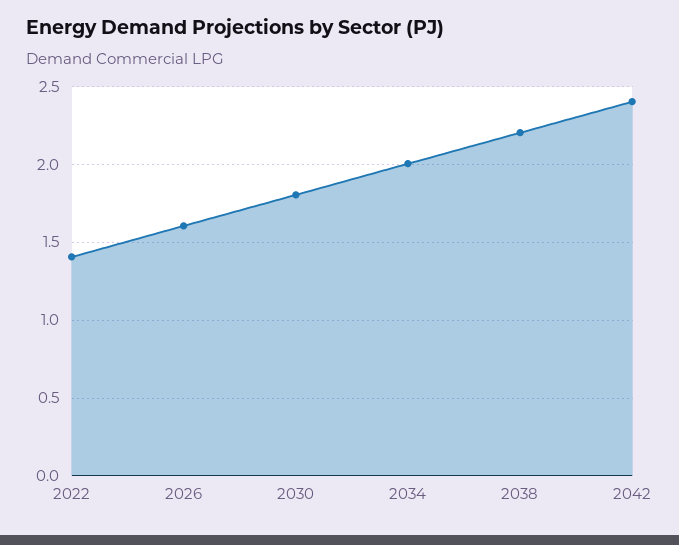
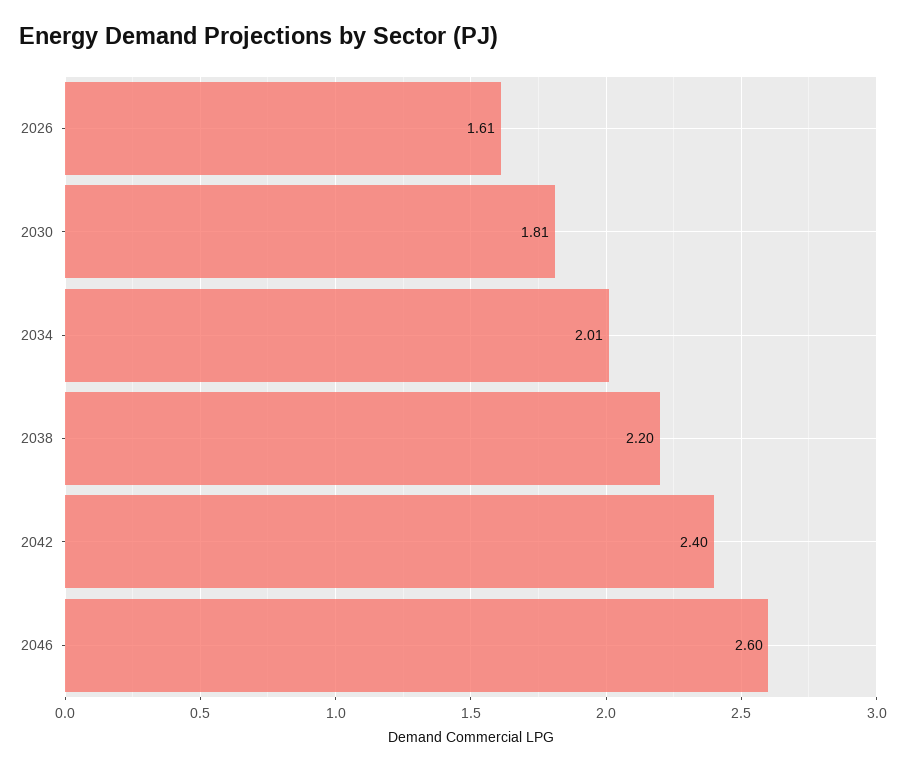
2022: 1.4 -> none
2046: none -> 2.6

